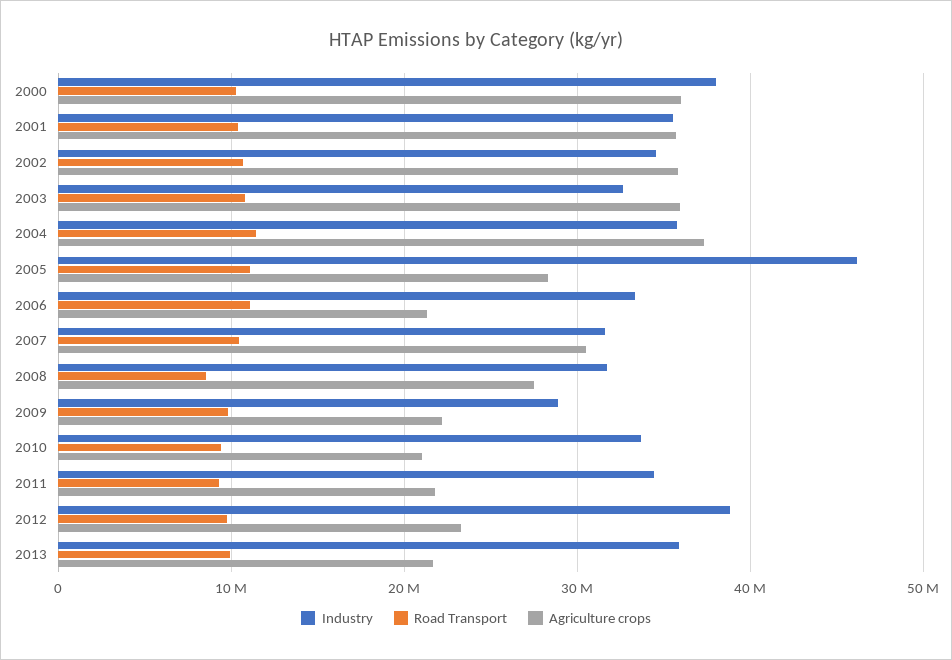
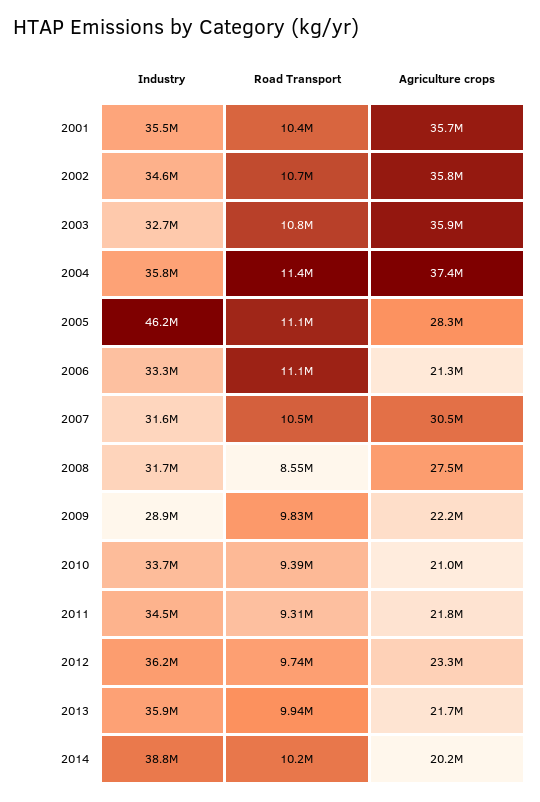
Industry, 2000: 38000000 -> none
Road Transport, 2000: 10000000 -> none
Agriculture crops, 2000: 36000000 -> none
Industry, 2012: 39000000 -> 36200000
Industry, 2014: none -> 38800000
Road Transport, 2014: none -> 10200000
Agriculture crops, 2014: none -> 20200000

